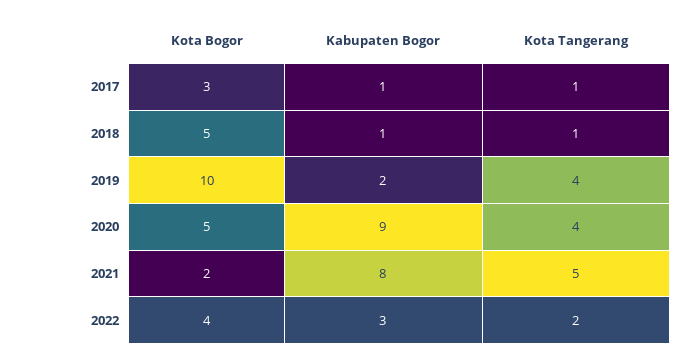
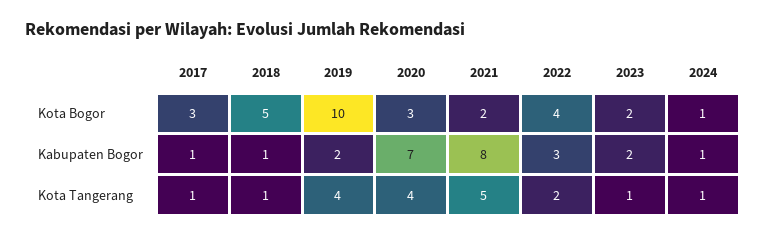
Kota Bogor, 2020: 5 -> 3
Kabupaten Bogor, 2020: 9 -> 7
Kota Bogor, 2023: none -> 2
Kota Bogor, 2024: none -> 1
Kabupaten Bogor, 2023: none -> 2
Kabupaten Bogor, 2024: none -> 1
Kota Tangerang, 2023: none -> 1
Kota Tangerang, 2024: none -> 1

